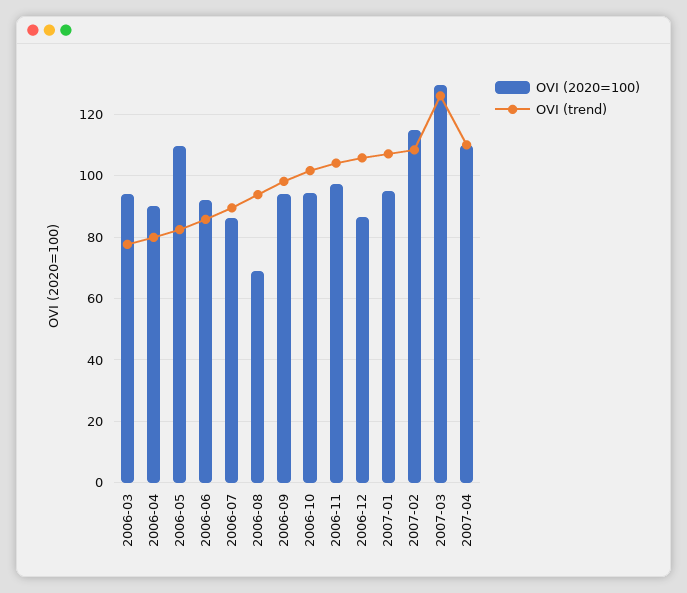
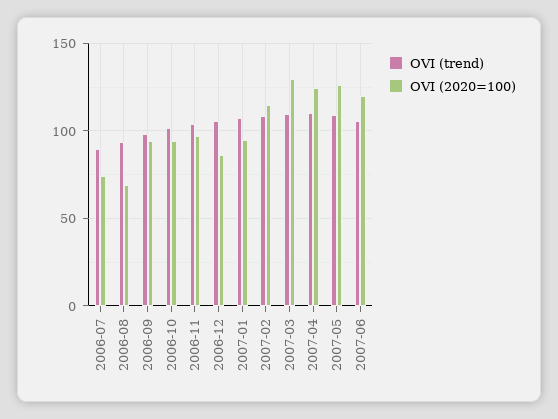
OVI (2020=100), 2006-03: 94 -> none
OVI (trend), 2006-03: 78 -> none
OVI (2020=100), 2006-04: 90 -> none
OVI (trend), 2006-04: 80 -> none
OVI (2020=100), 2006-05: 110 -> none
OVI (trend), 2006-05: 82 -> none
OVI (2020=100), 2006-06: 92 -> none
OVI (trend), 2006-06: 86 -> none
OVI (2020=100), 2006-07: 86 -> 75
OVI (trend), 2007-03: 126 -> 110
OVI (2020=100), 2007-04: 110 -> 125
OVI (trend), 2007-05: none -> 110
OVI (2020=100), 2007-05: none -> 125
OVI (trend), 2007-06: none -> 105
OVI (2020=100), 2007-06: none -> 120

